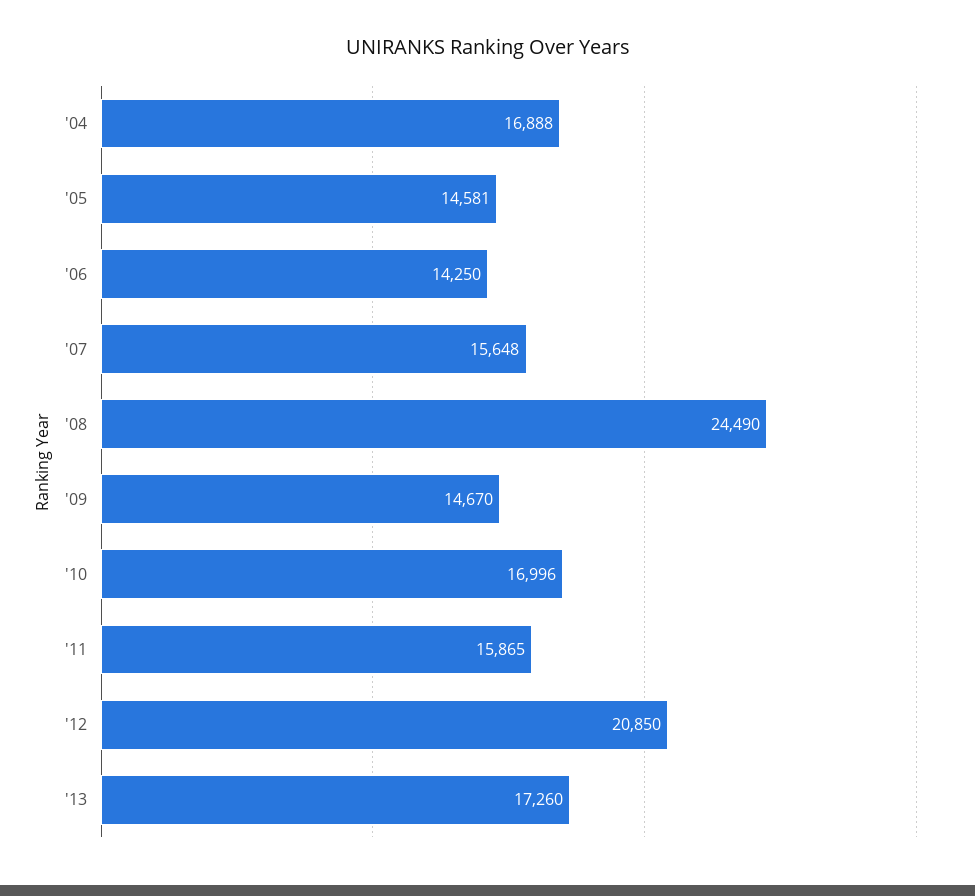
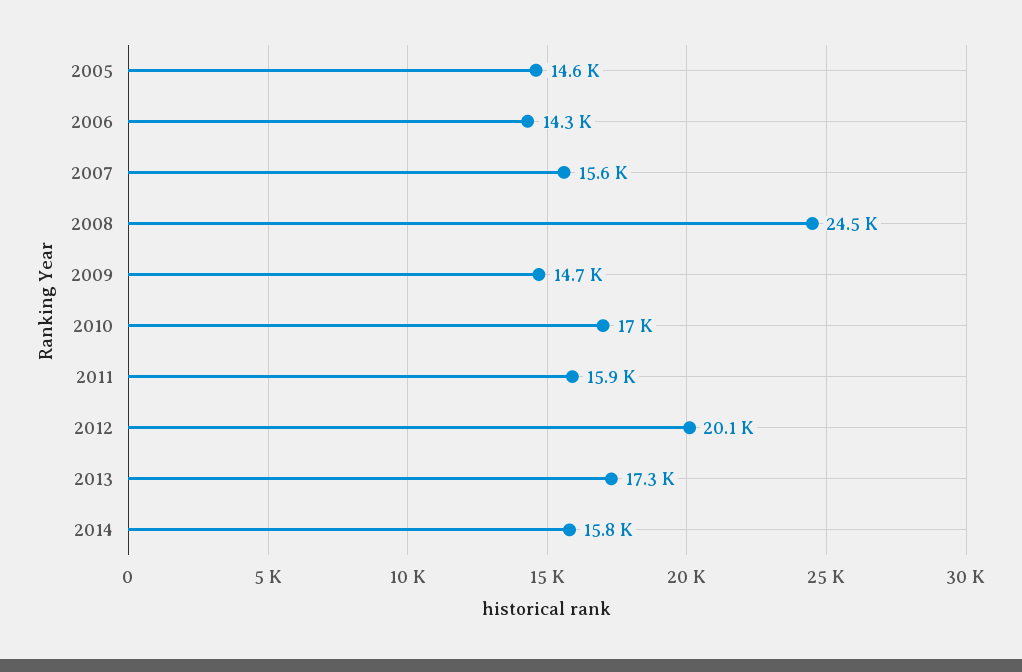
'04: 16888 -> none
'12: 20850 -> 20100
2014: none -> 15800

